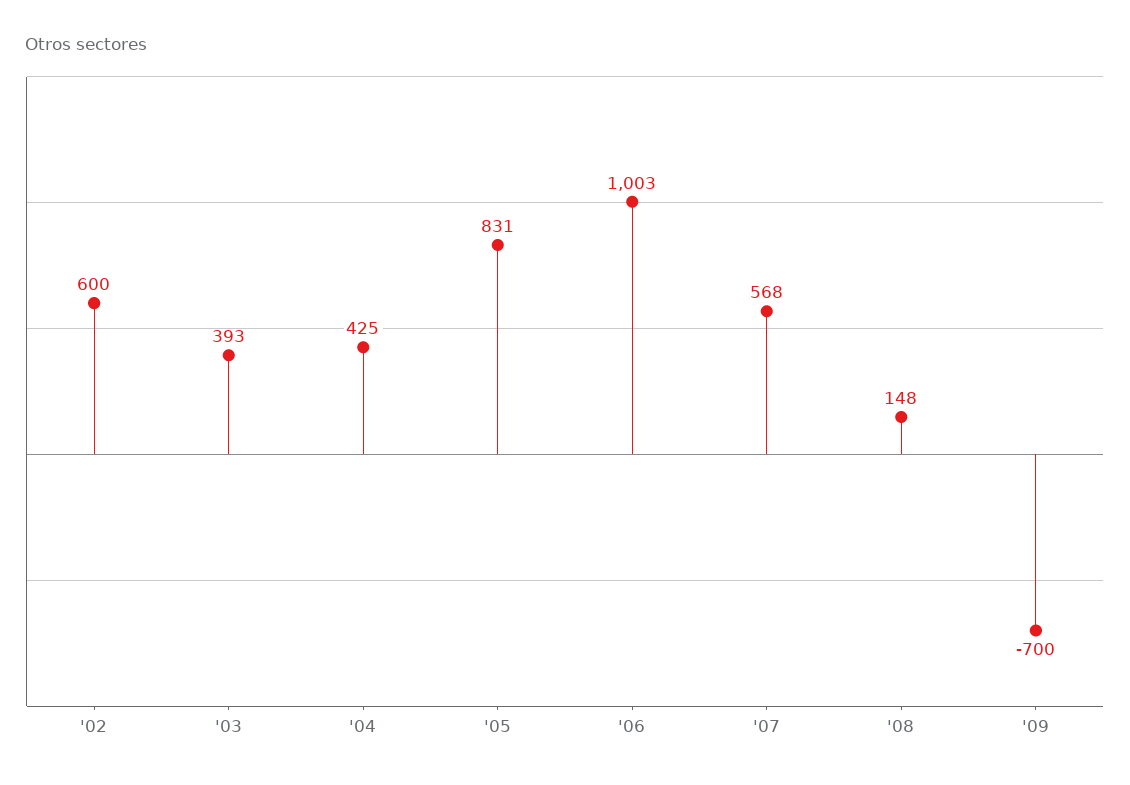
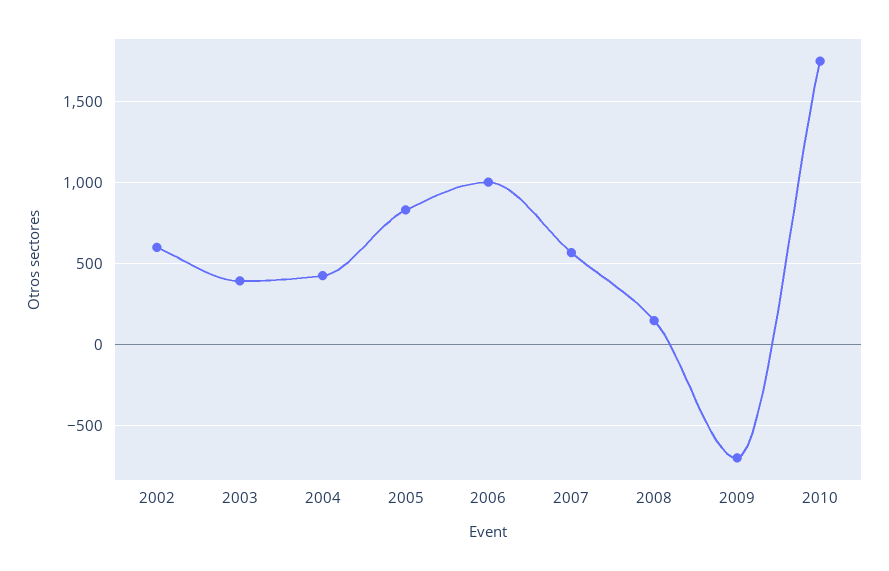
2010: none -> 1750

